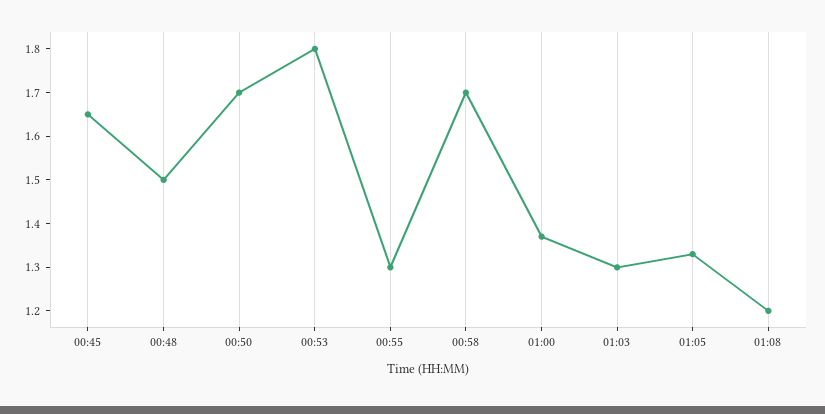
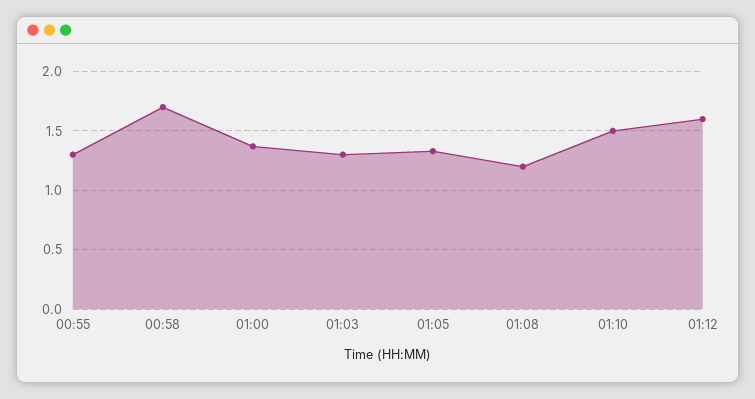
00:45: 1.65 -> none
00:48: 1.5 -> none
00:50: 1.7 -> none
00:53: 1.8 -> none
01:10: none -> 1.5
01:12: none -> 1.6

